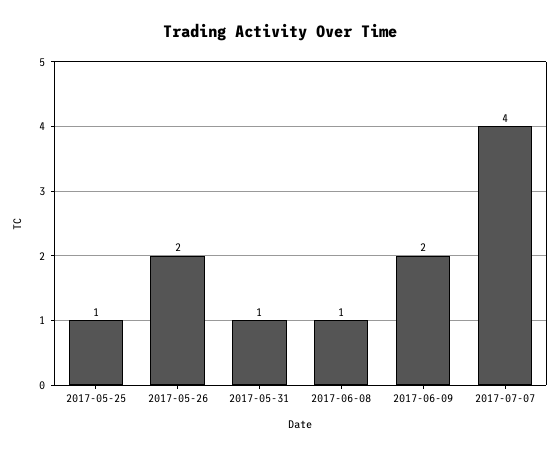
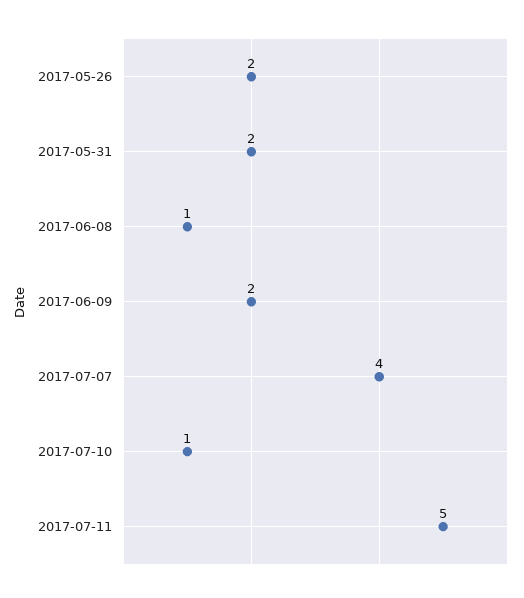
2017-05-25: 1 -> none
2017-05-31: 1 -> 2
2017-07-10: none -> 1
2017-07-11: none -> 5

